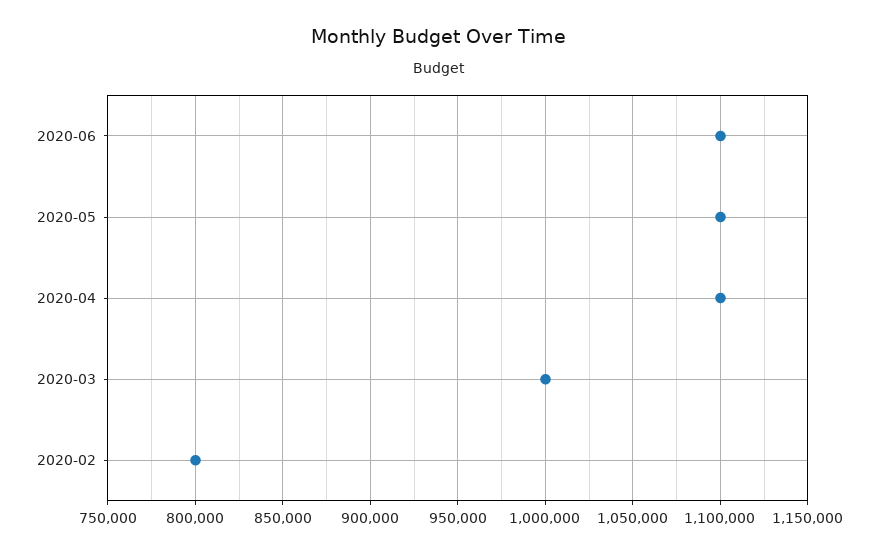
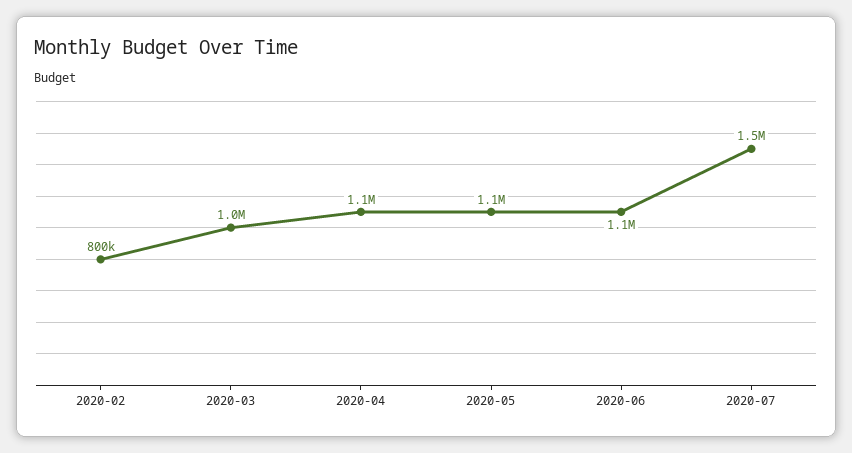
2020-07: none -> 1500000

